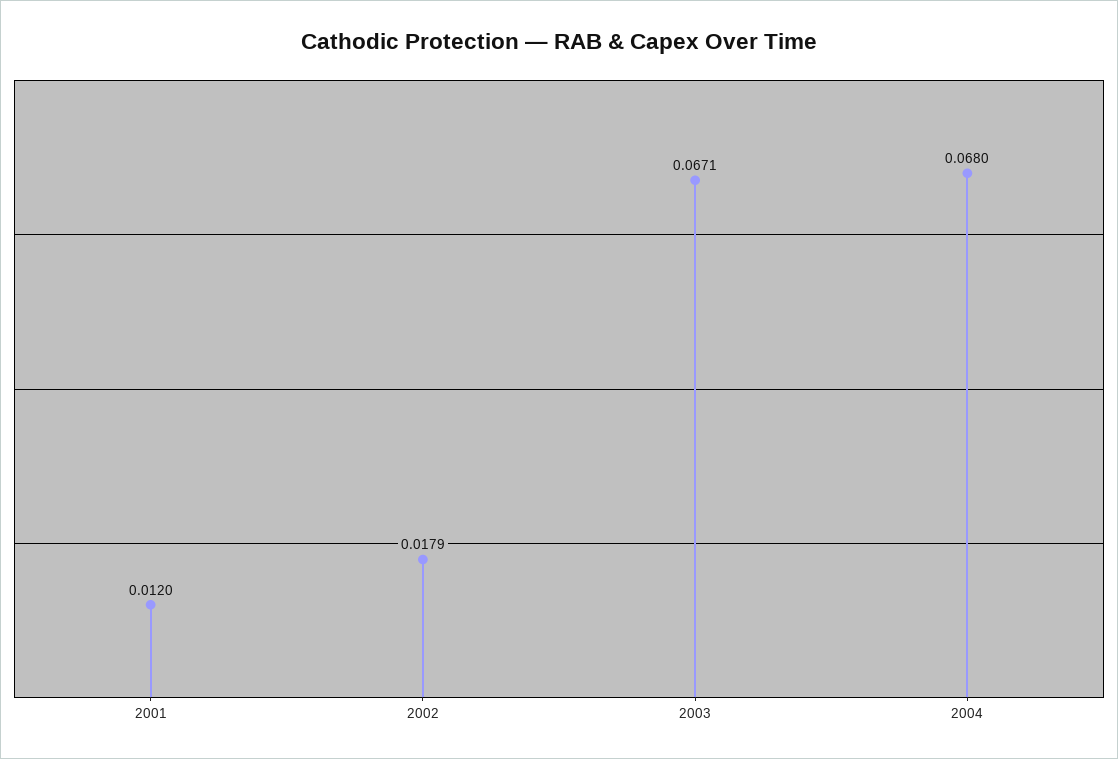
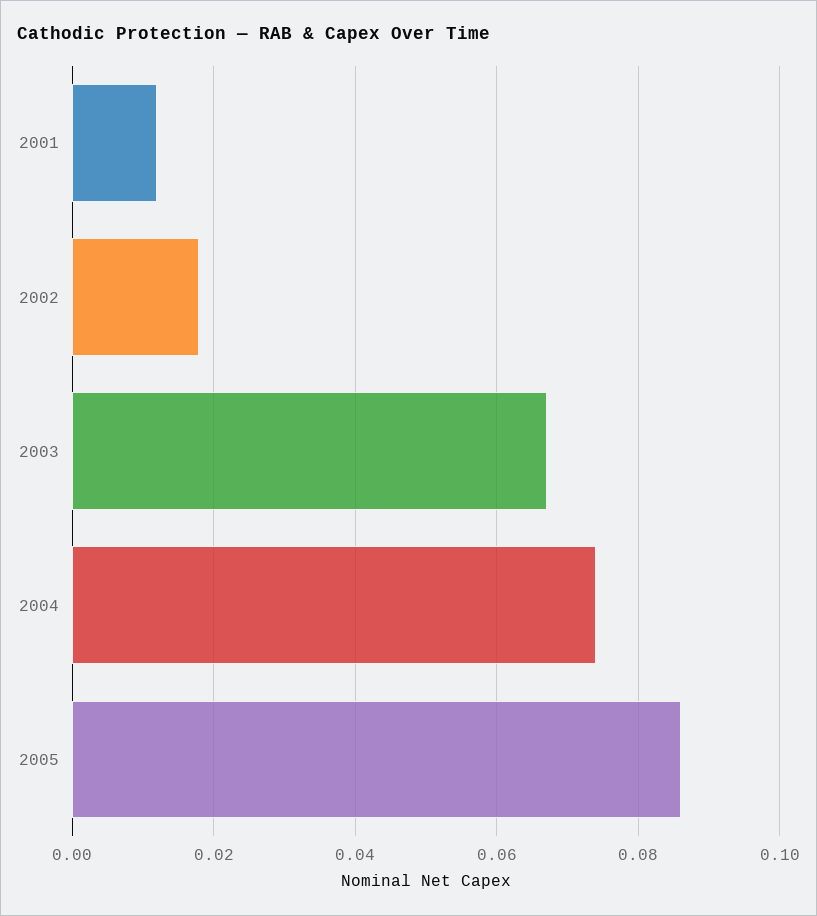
2004: 0.068 -> 0.074
2005: none -> 0.086

